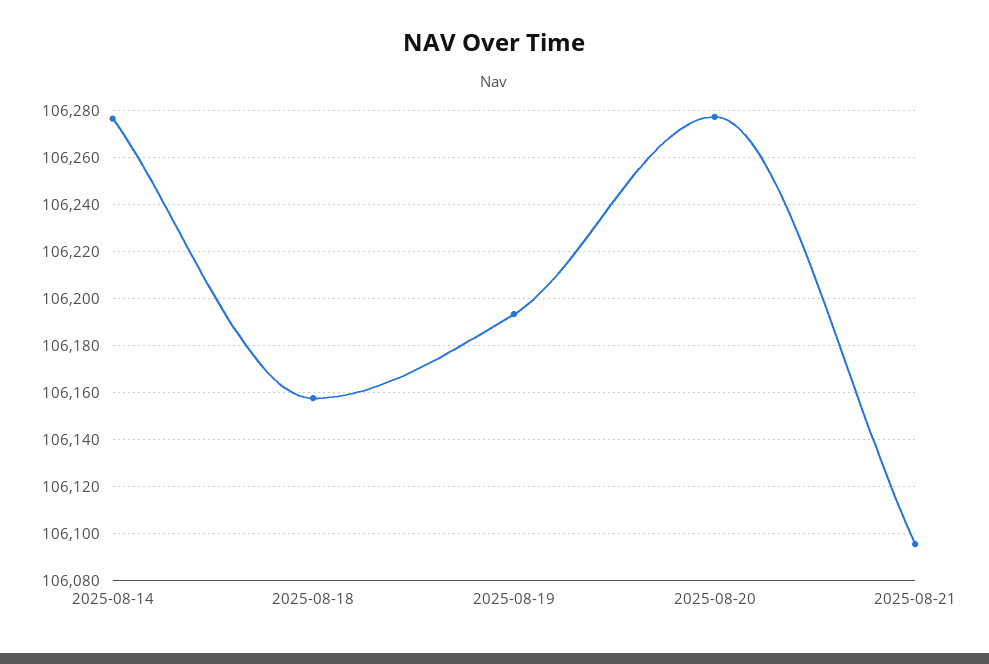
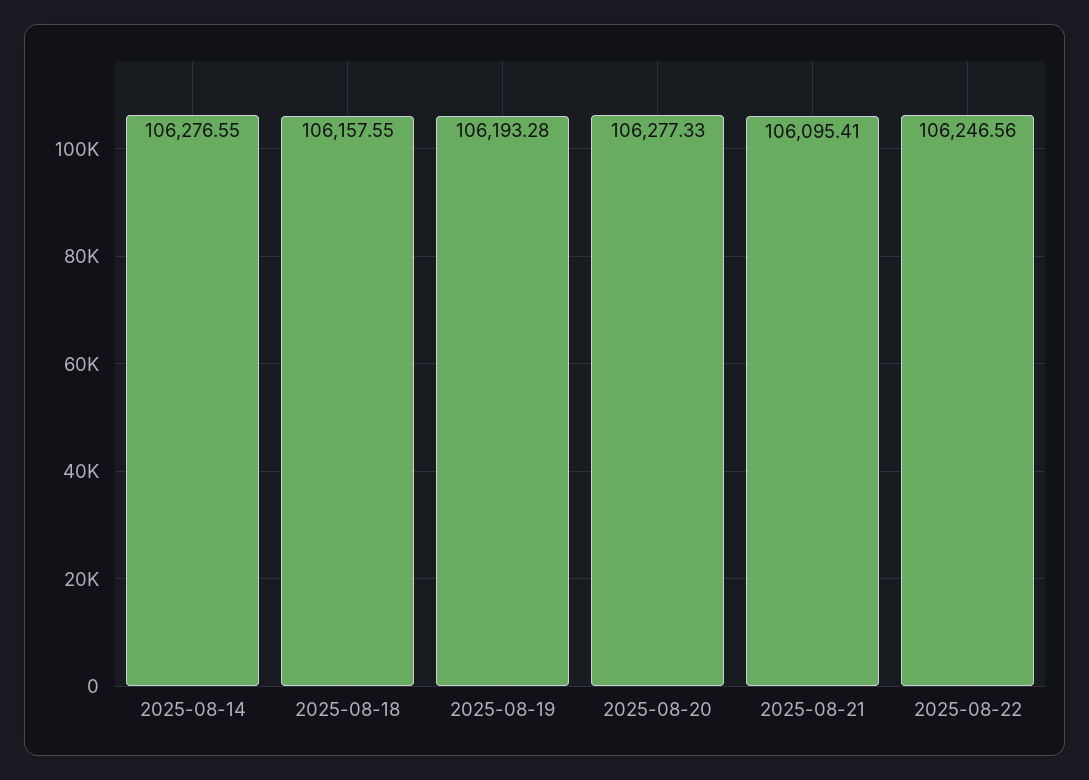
2025-08-22: none -> 106246.56

